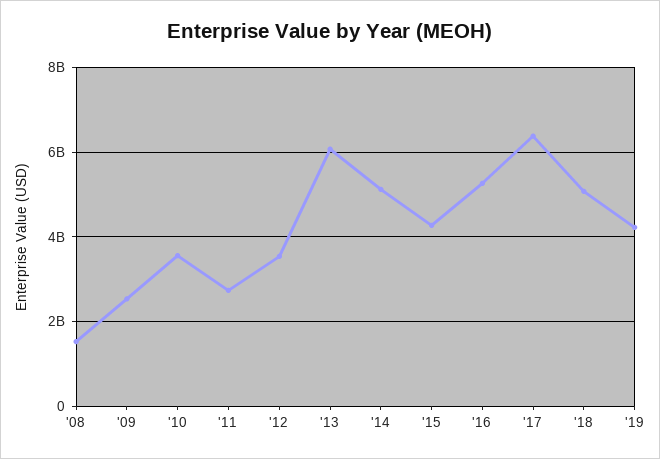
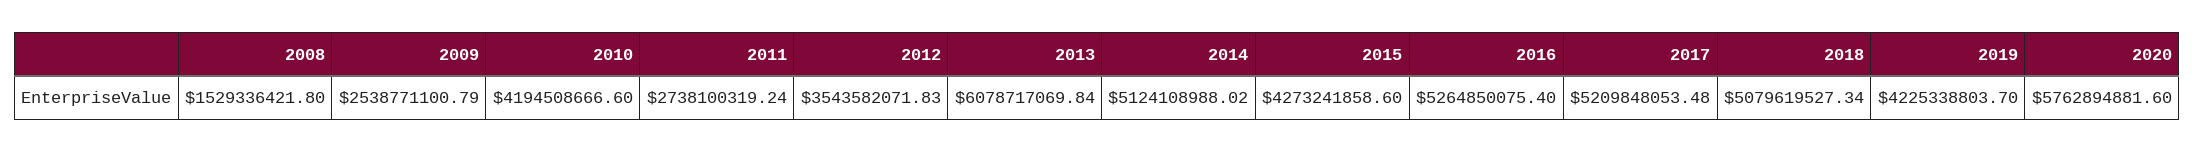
'10: 3600000000 -> 4194508666.6
'17: 6400000000 -> 5209848053.48
2020: none -> 5762894881.6

